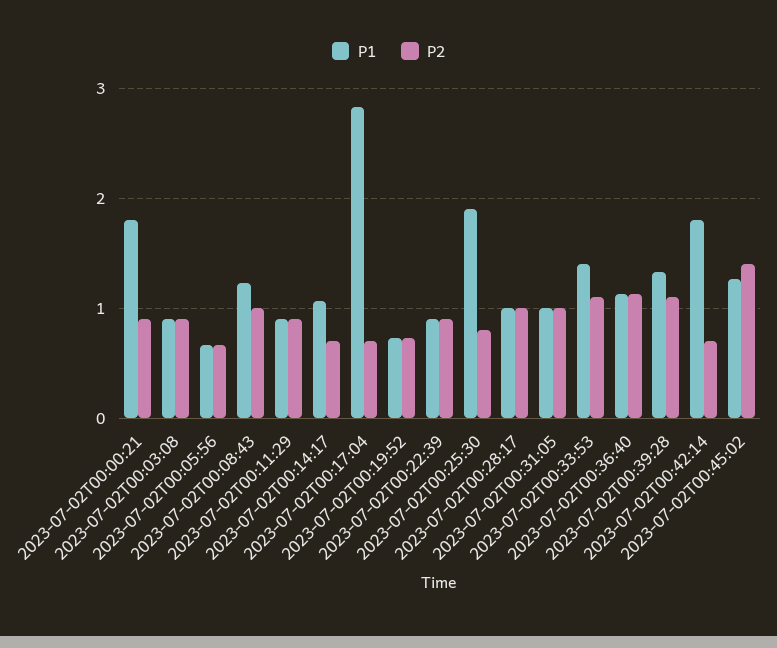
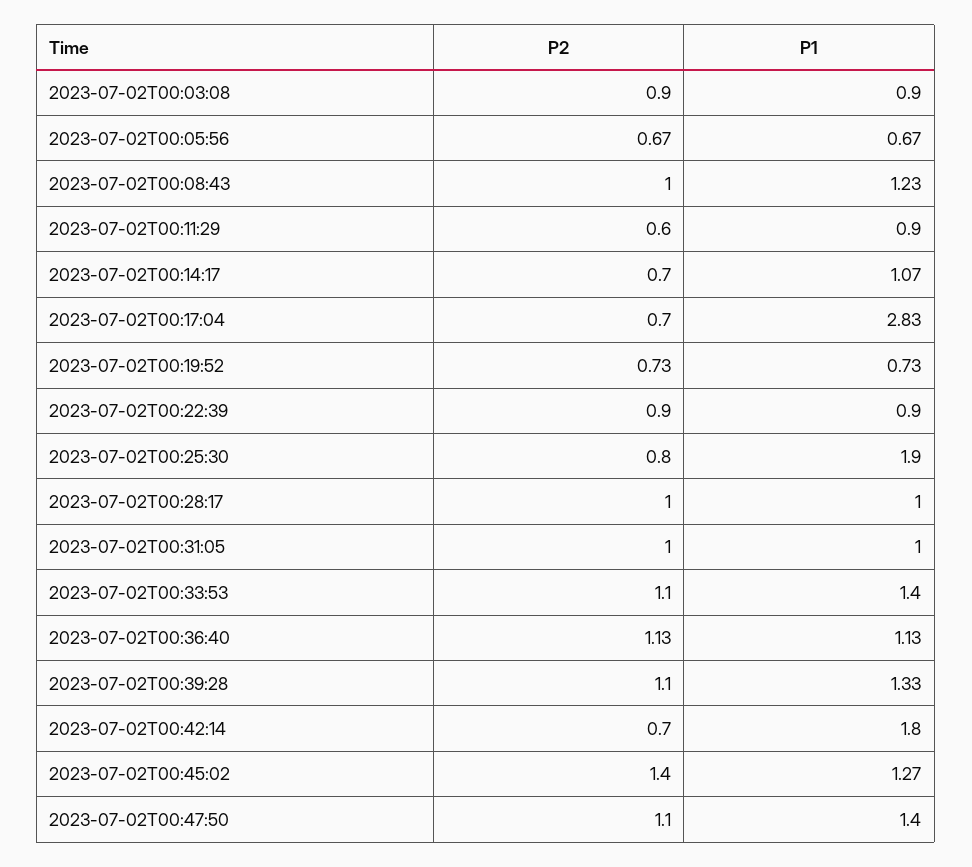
P1, 2023-07-02T00:00:21: 1.8 -> none
P2, 2023-07-02T00:00:21: 0.9 -> none
P2, 2023-07-02T00:11:29: 0.9 -> 0.6
P2, 2023-07-02T00:47:50: none -> 1.1
P1, 2023-07-02T00:47:50: none -> 1.4

